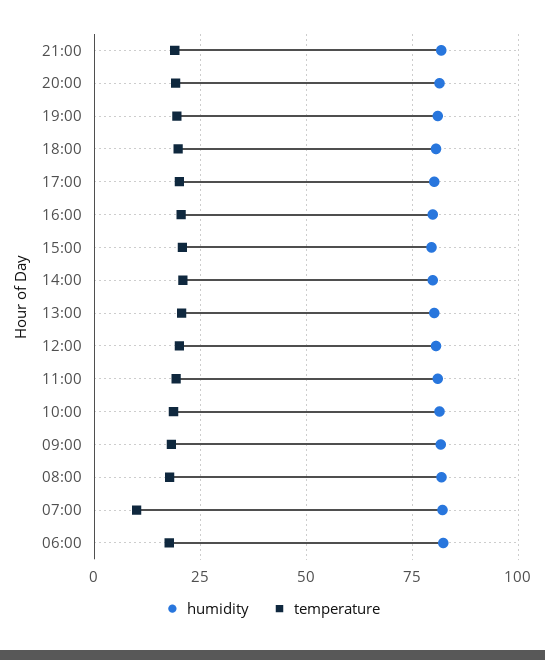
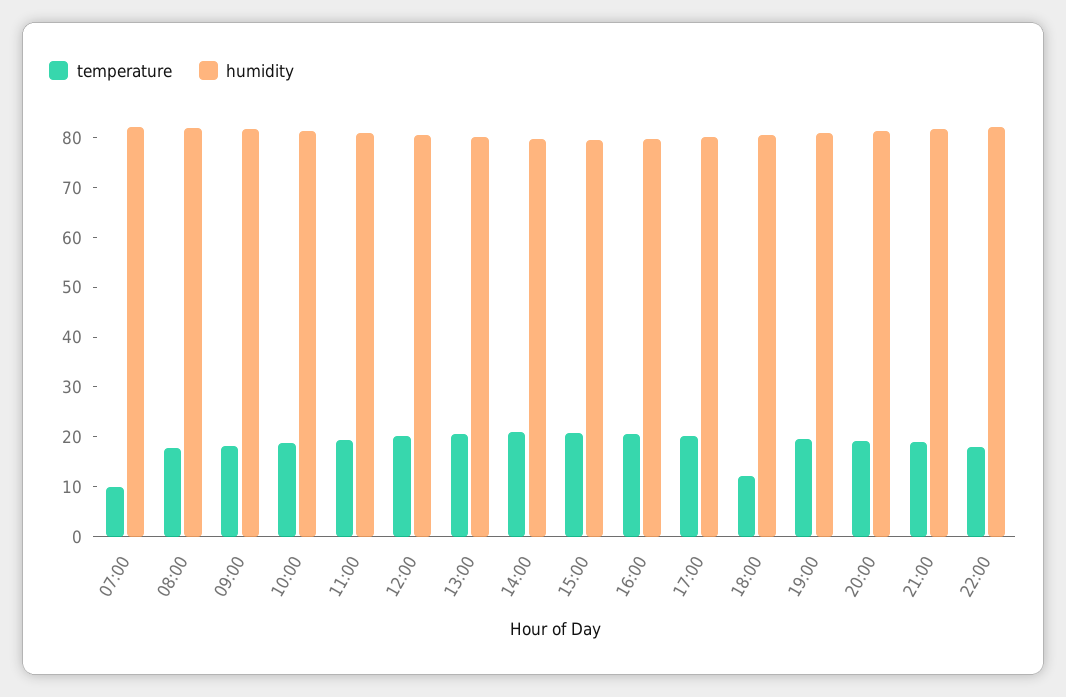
temperature, 18:00: 20 -> 12
humidity, 06:00: 82.5 -> none
temperature, 06:00: 17.5 -> none
temperature, 22:00: none -> 18
humidity, 22:00: none -> 82

